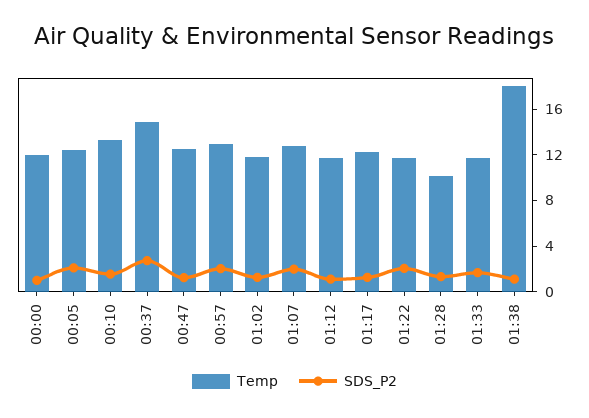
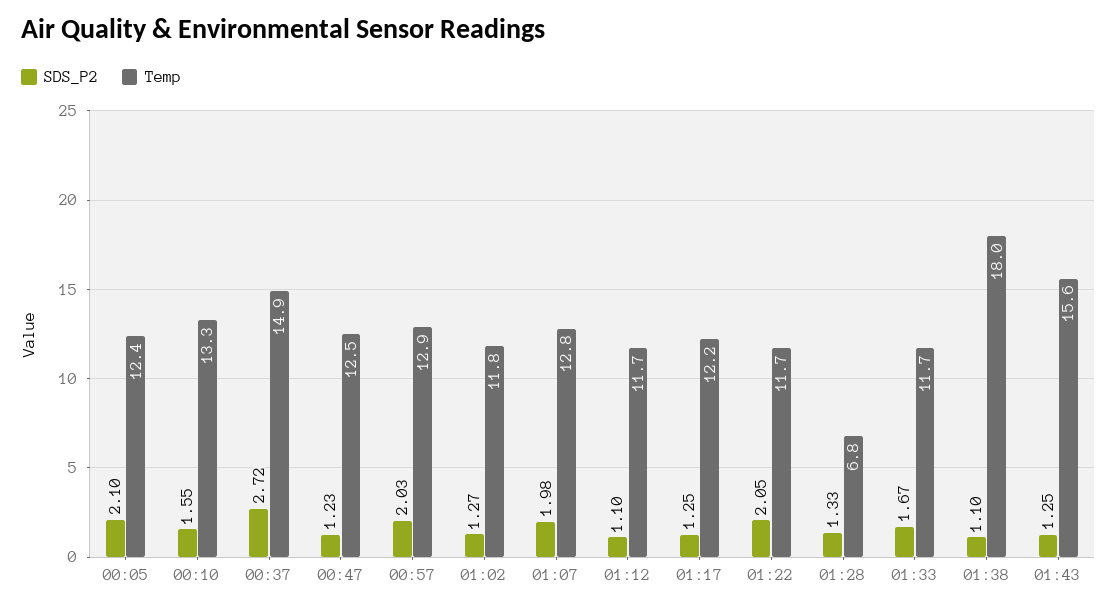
Temp, 00:00: 12 -> none
SDS_P2, 00:00: 1 -> none
Temp, 01:28: 10 -> 6.8
SDS_P2, 01:43: none -> 1.25
Temp, 01:43: none -> 15.6

